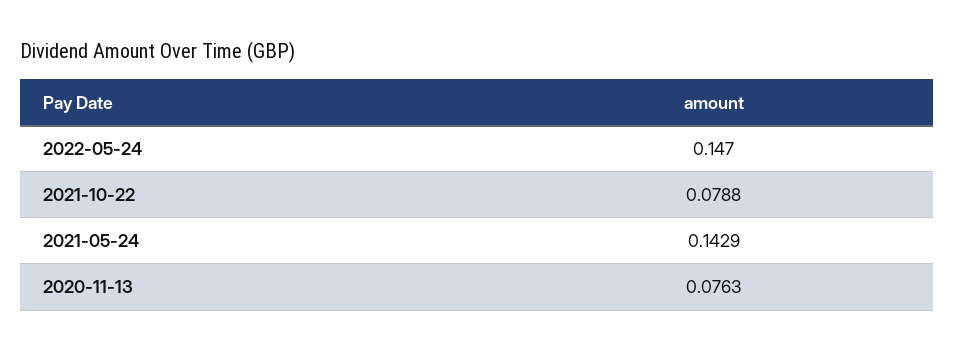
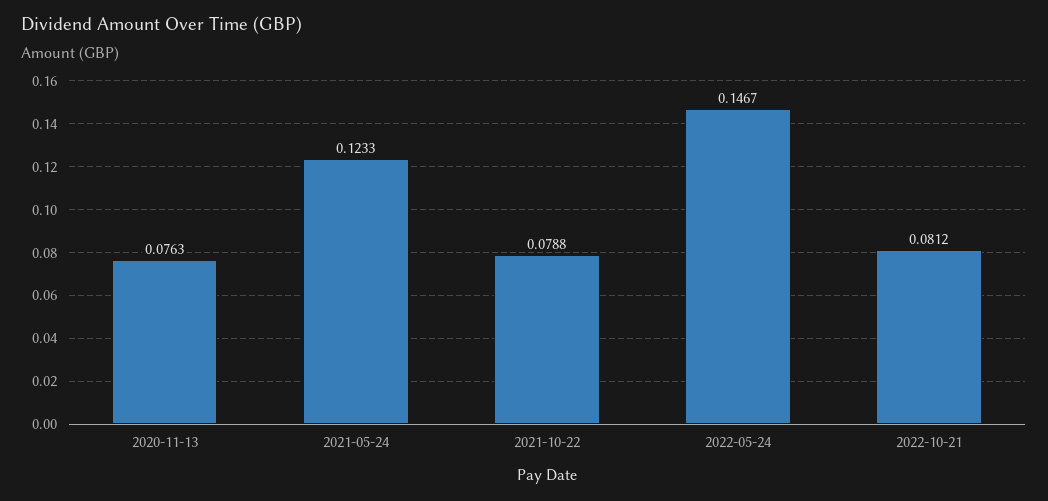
2022-05-24: 0.147 -> 0.1467
2021-05-24: 0.1429 -> 0.1233
2022-10-21: none -> 0.0812

